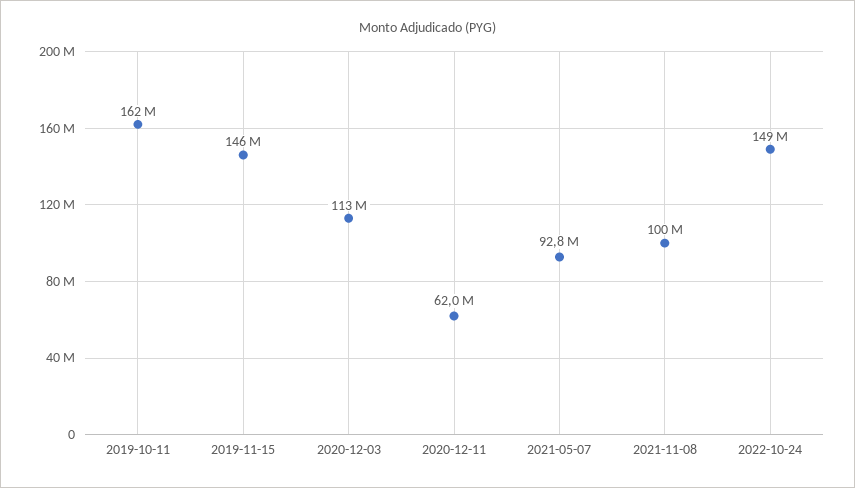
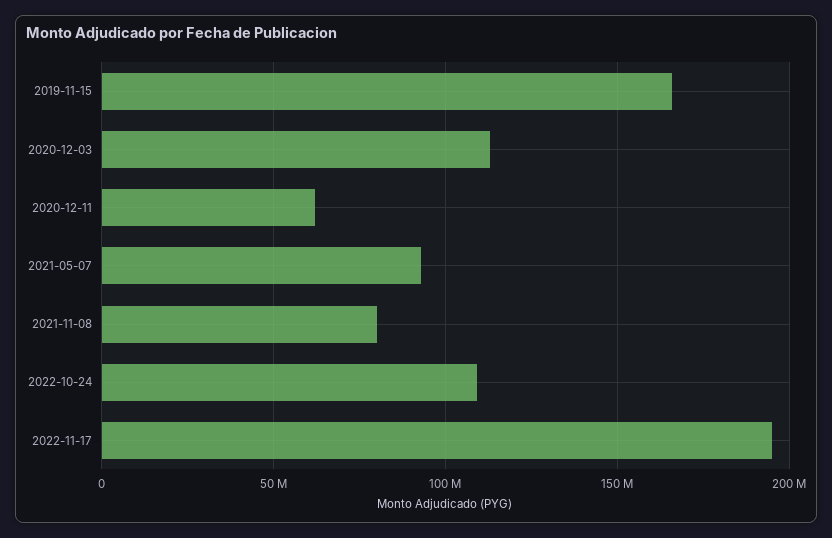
2019-10-11: 162000000 -> none
2019-11-15: 146000000 -> 165000000
2021-11-08: 100000000 -> 80000000
2022-10-24: 149000000 -> 110000000
2022-11-17: none -> 195000000

